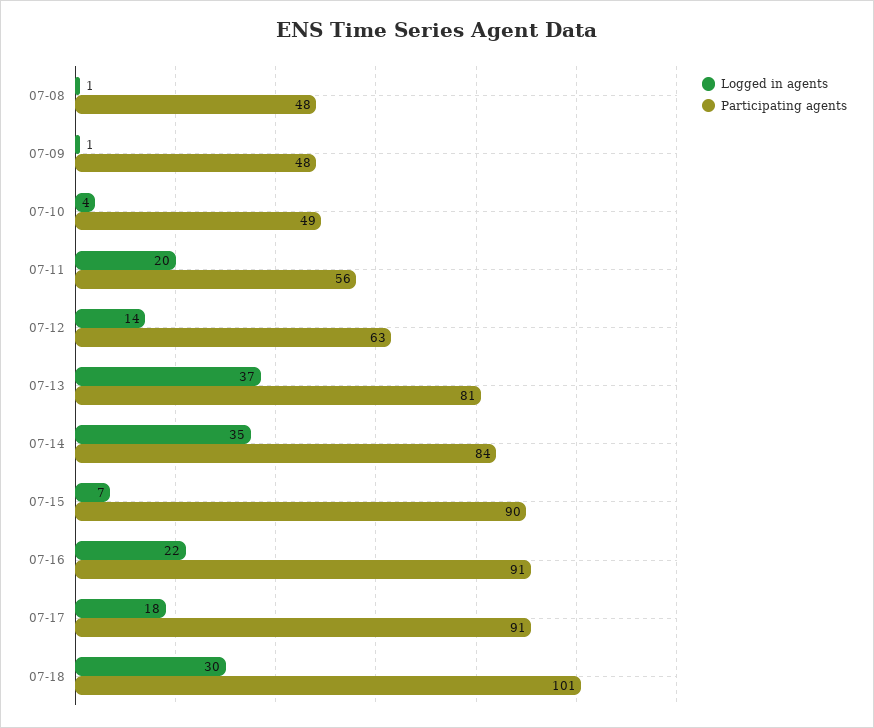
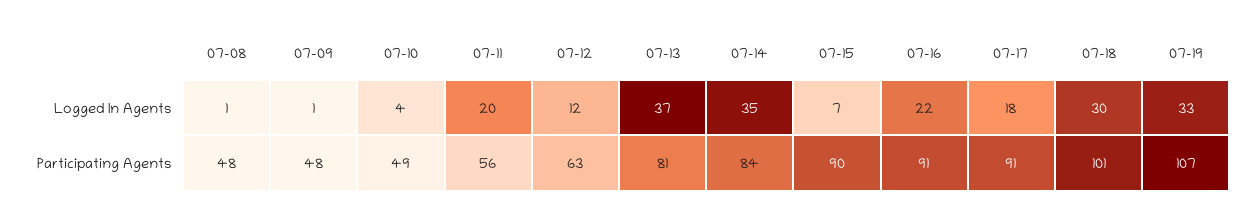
Logged in agents, 07-12: 14 -> 12
Logged in agents, 07-19: none -> 33
Participating agents, 07-19: none -> 107

